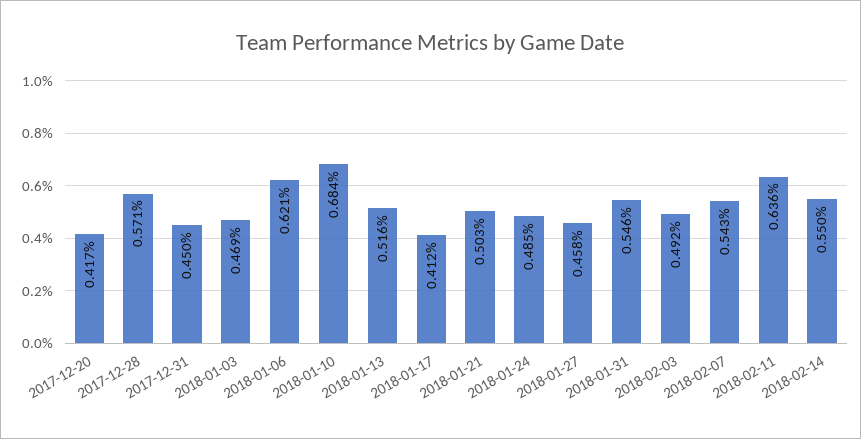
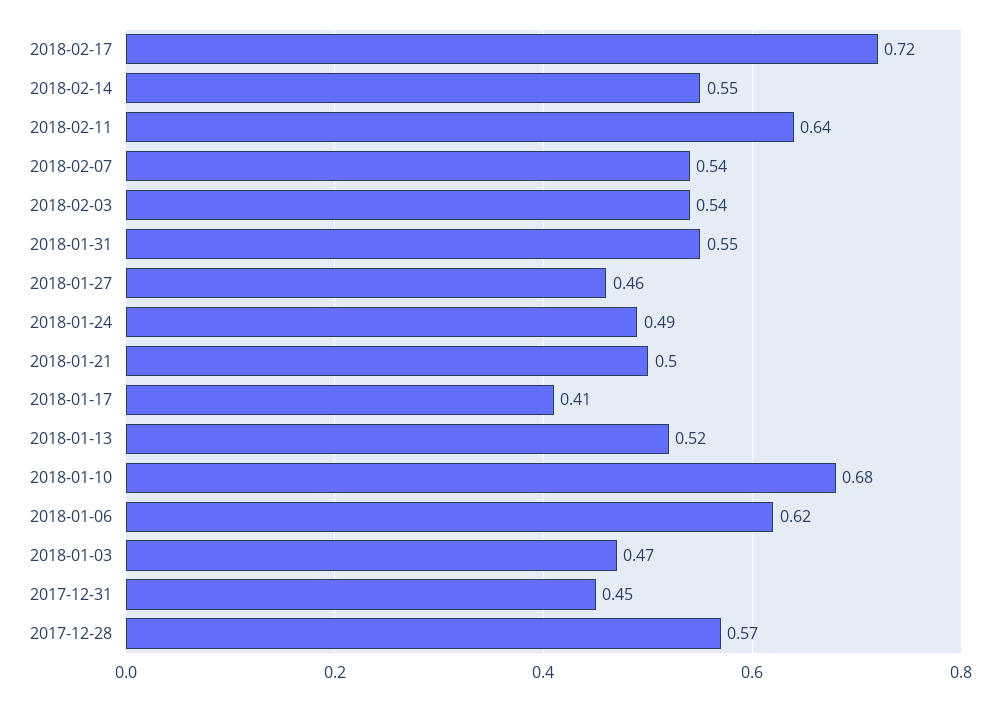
2017-12-20: 0.417 -> none
2018-02-03: 0.492 -> 0.54
2018-02-17: none -> 0.72

